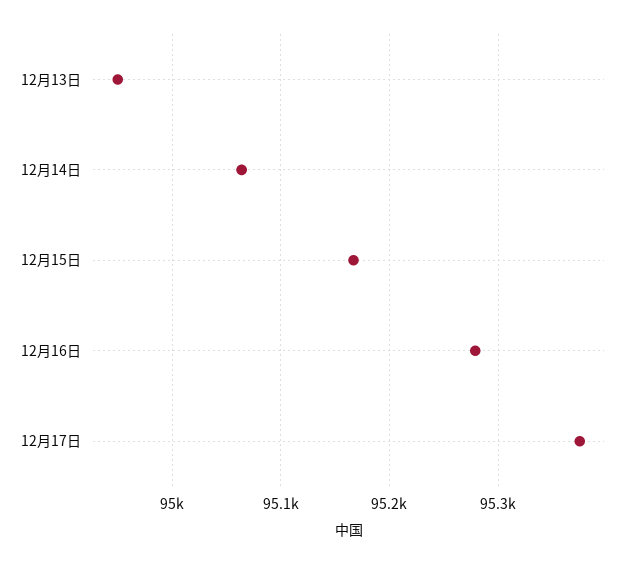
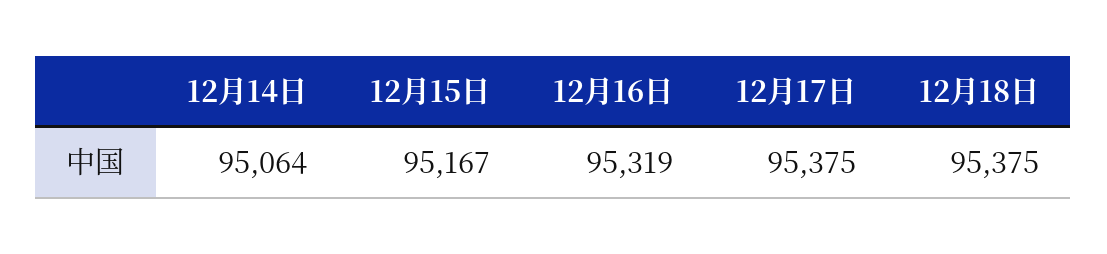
12月13日: 94950 -> none
12月16日: 95280 -> 95319
12月18日: none -> 95375

